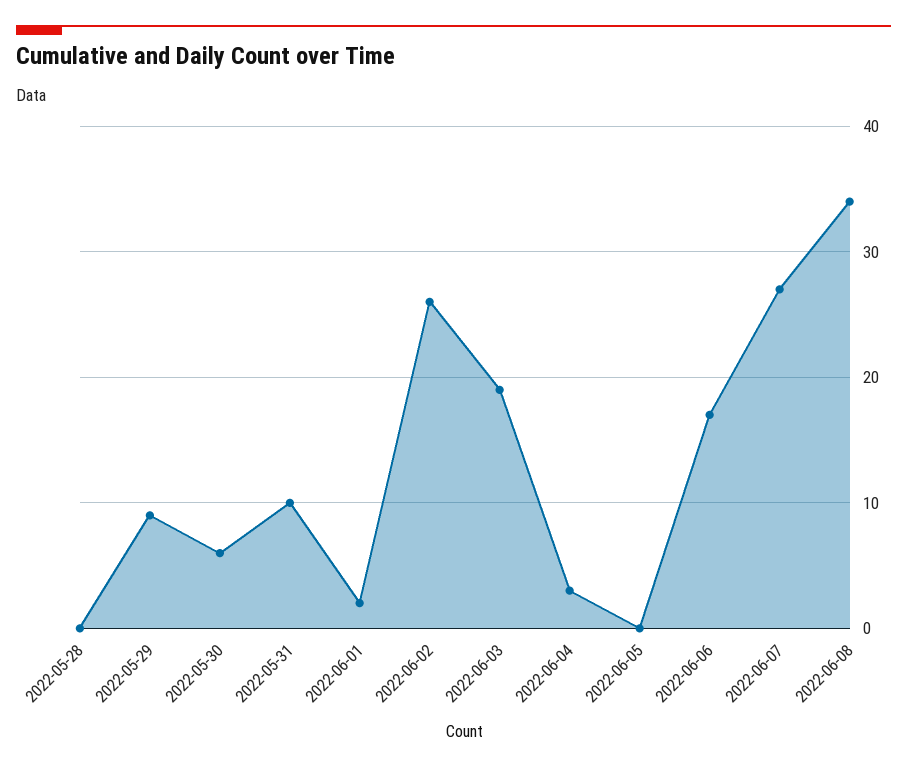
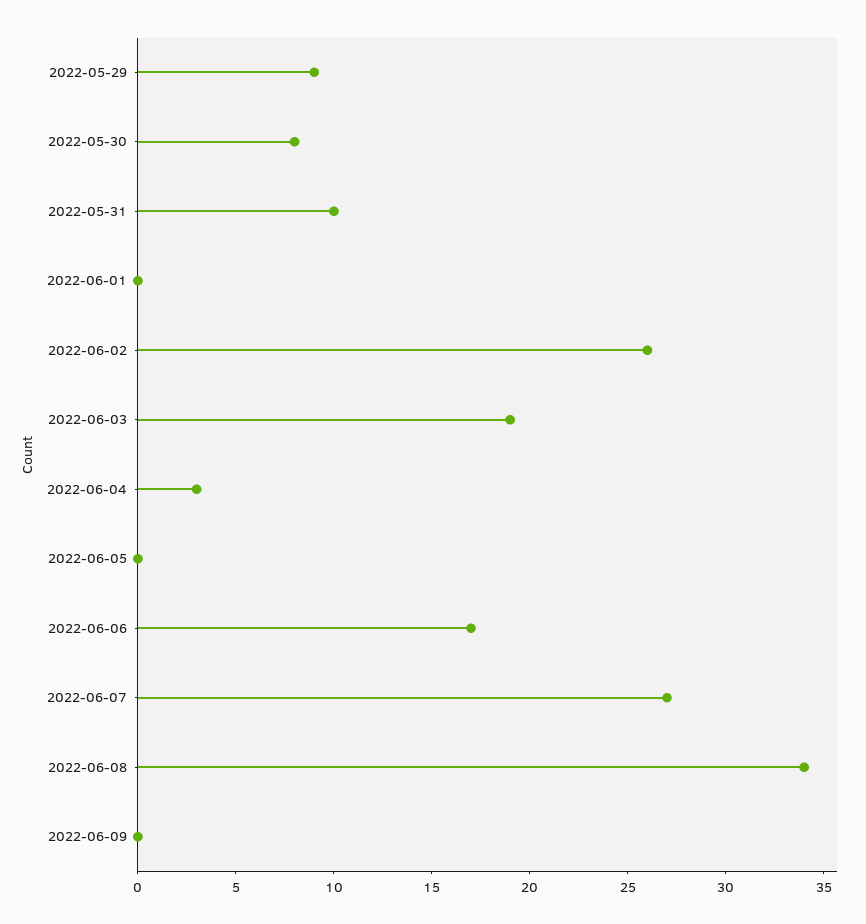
2022-05-28: 0 -> none
2022-05-30: 6 -> 8
2022-06-01: 2 -> 0
2022-06-09: none -> 0

